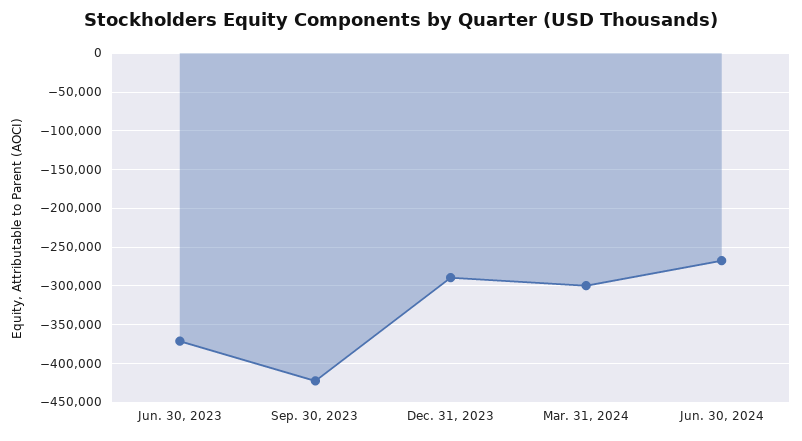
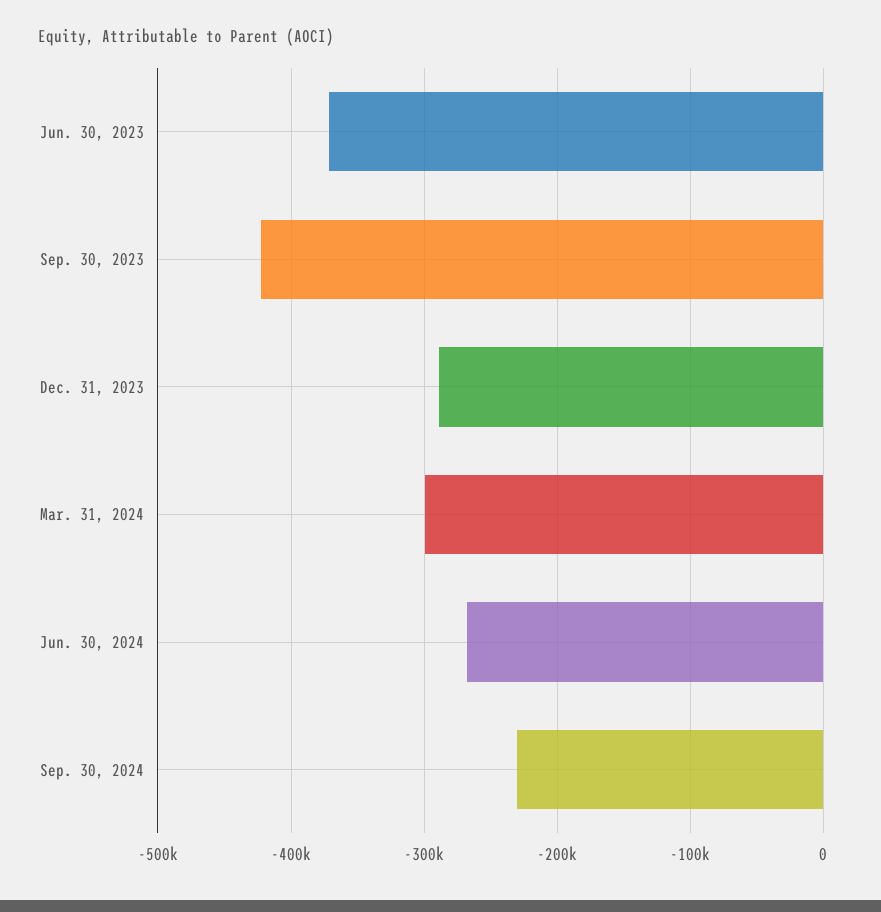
Sep. 30, 2024: none -> -230000

